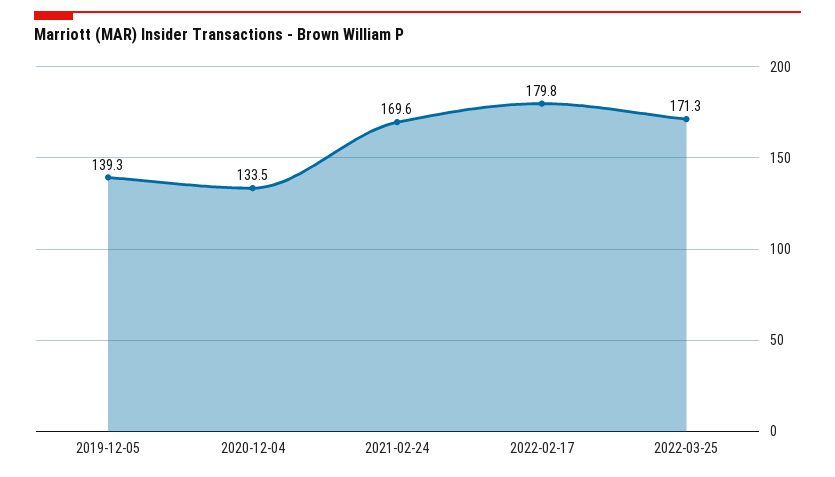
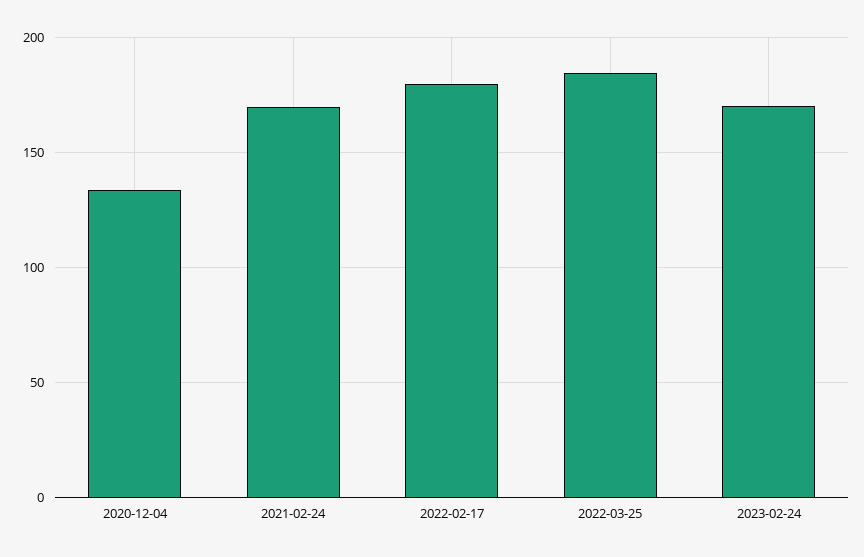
2019-12-05: 139.3 -> none
2022-03-25: 171.3 -> 185
2023-02-24: none -> 170

